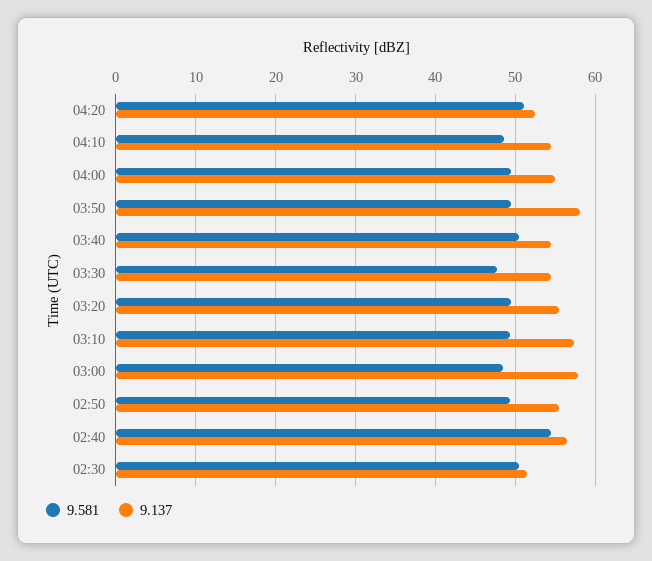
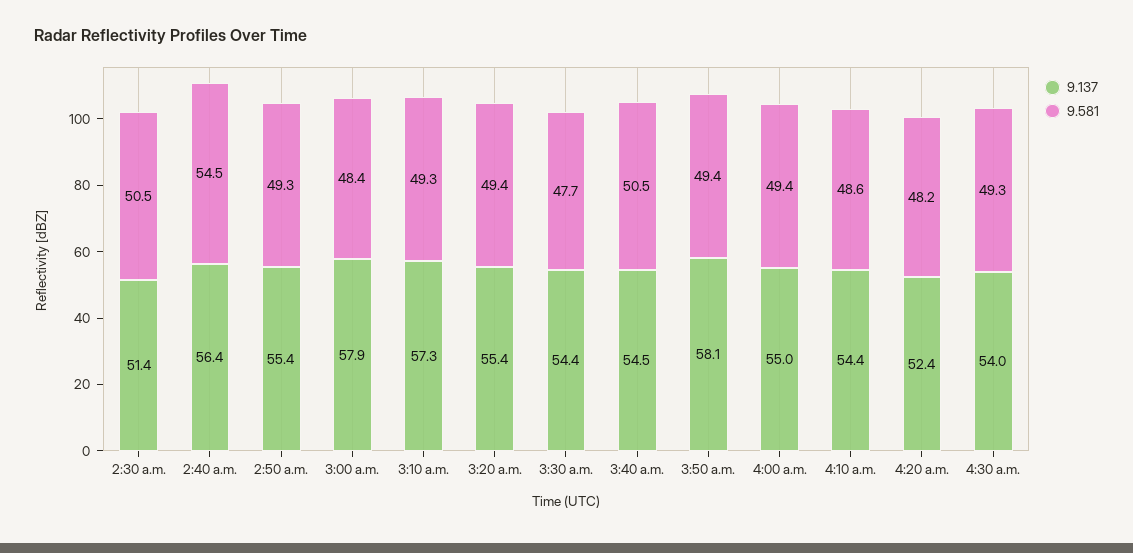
9.581, 04:20: 51 -> 48.2
9.137, 4:30 a.m.: none -> 54
9.581, 4:30 a.m.: none -> 49.3

